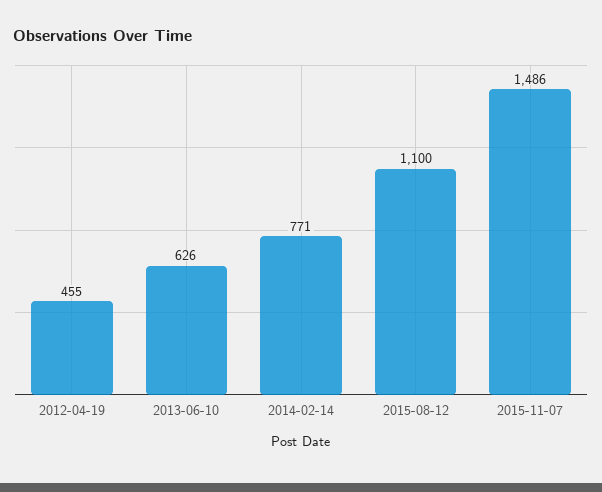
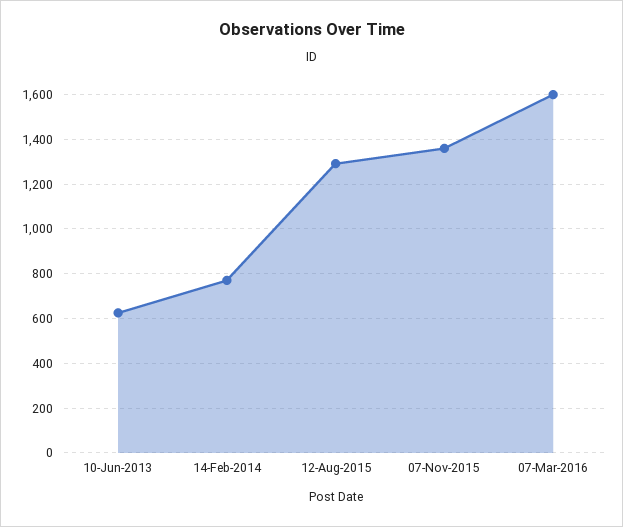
2012-04-19: 455 -> none
2015-08-12: 1100 -> 1300
2015-11-07: 1486 -> 1350
07-Mar-2016: none -> 1600

